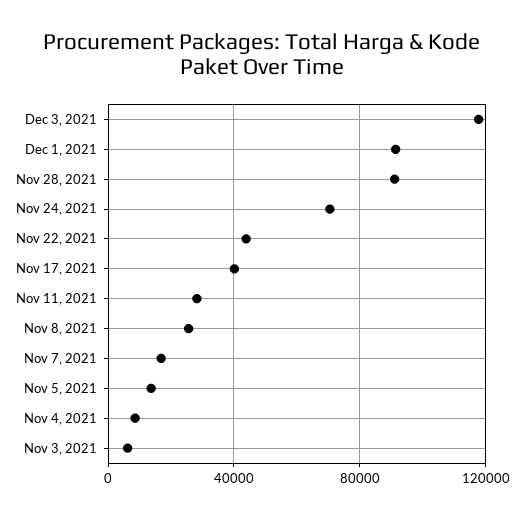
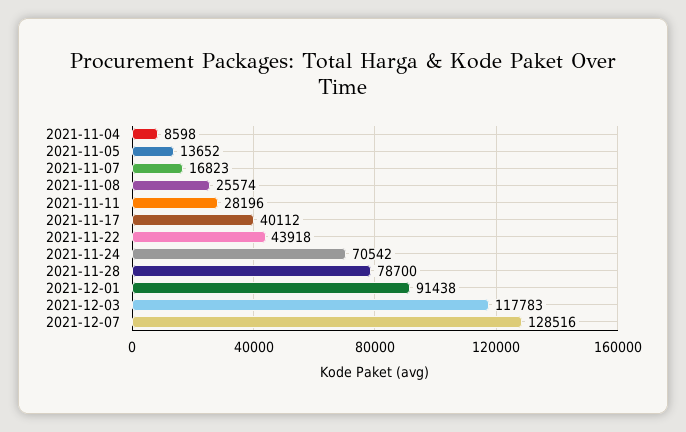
Nov 28, 2021: 90000 -> 78700
Nov 3, 2021: 5000 -> none
2021-12-07: none -> 128516

